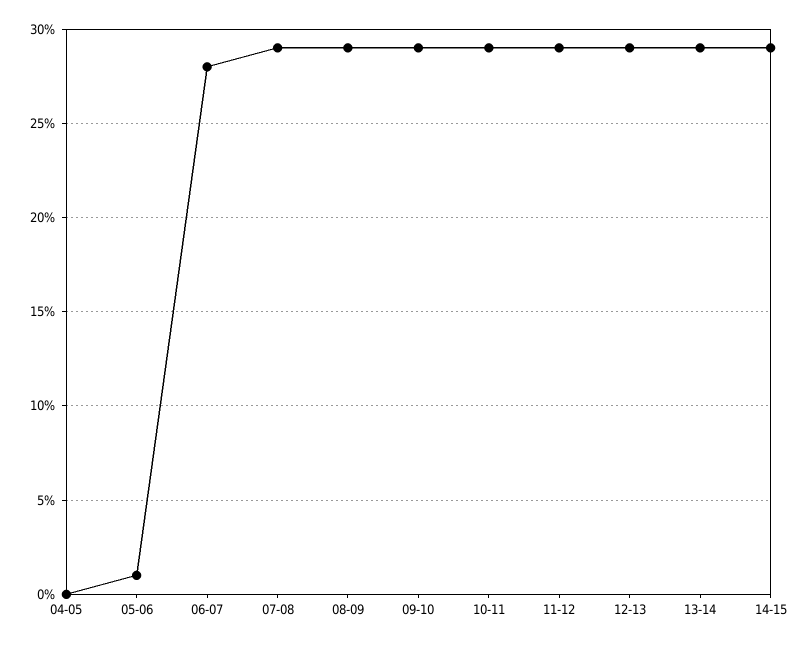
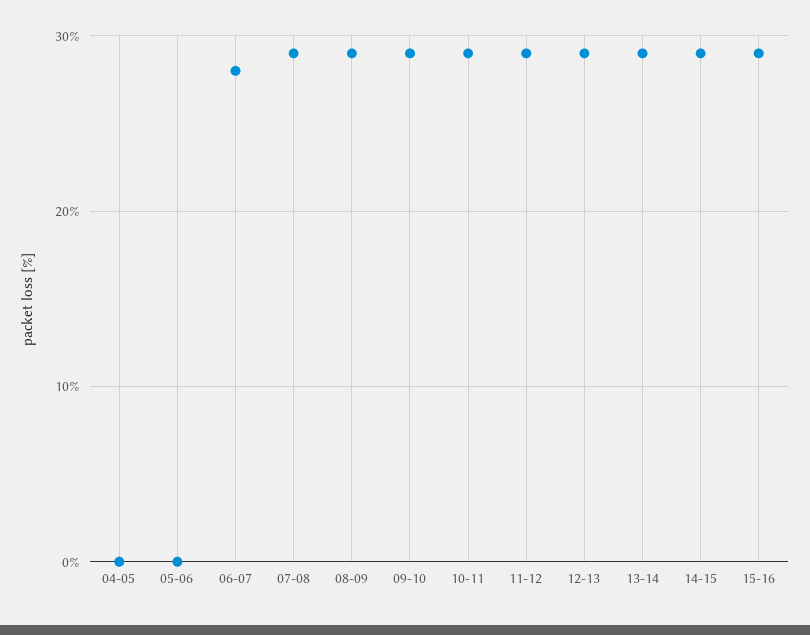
05-06: 1 -> 0
15-16: none -> 29

